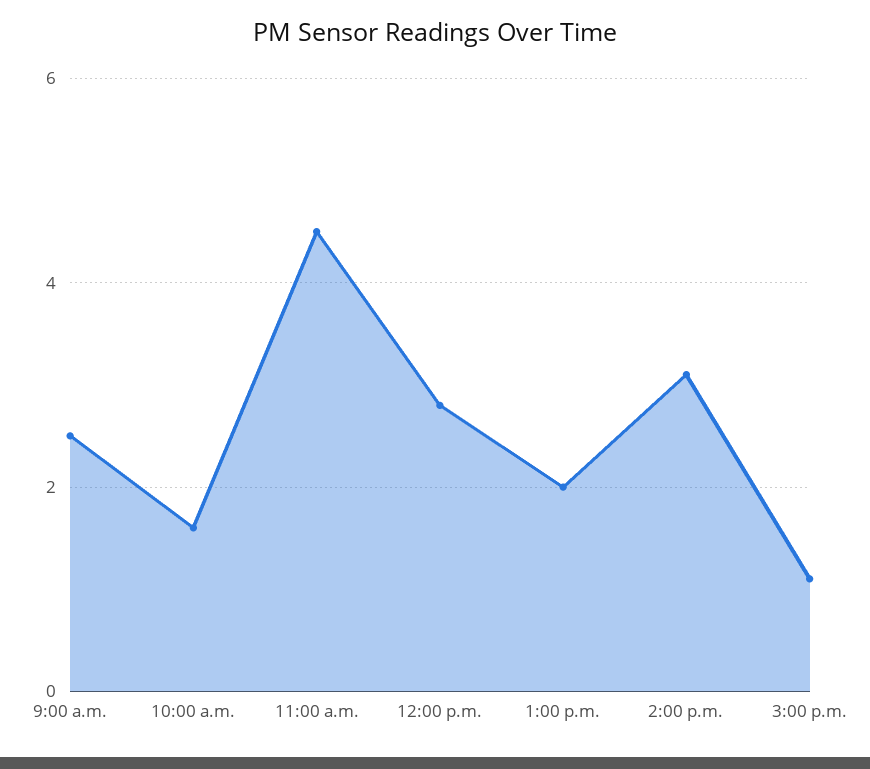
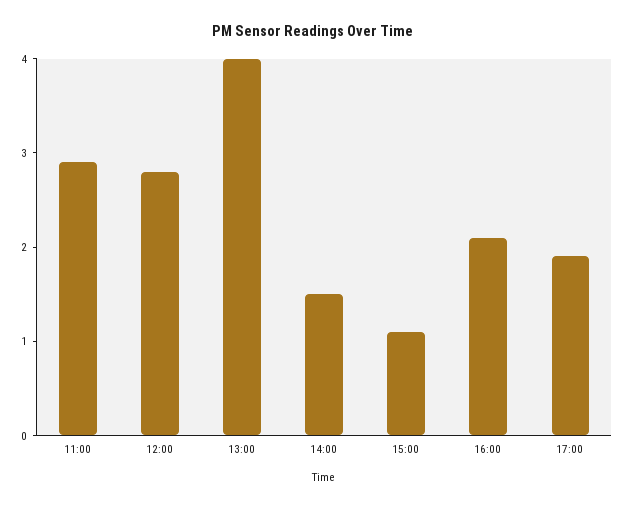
9:00 a.m.: 2.5 -> none
10:00 a.m.: 1.5 -> none
11:00 a.m.: 4.5 -> 2.9
1:00 p.m.: 2 -> 4
2:00 p.m.: 3 -> 1.5
16:00: none -> 2.1
17:00: none -> 1.9

